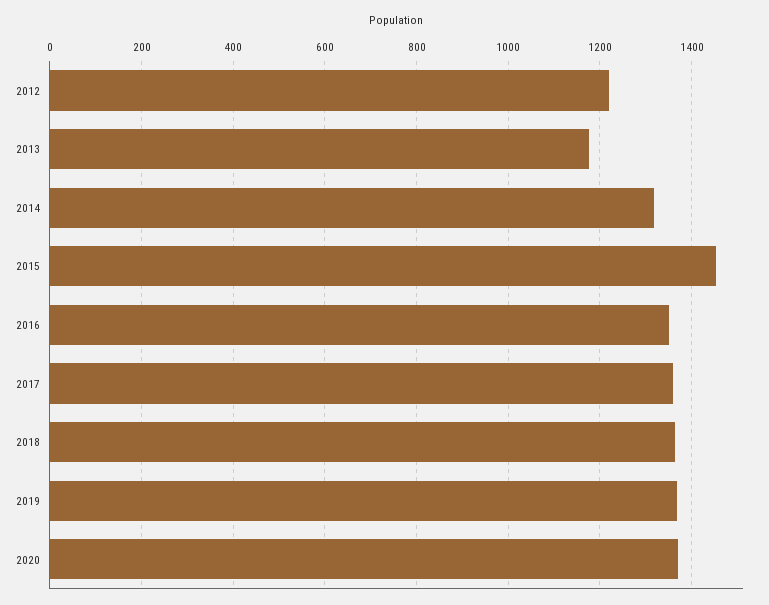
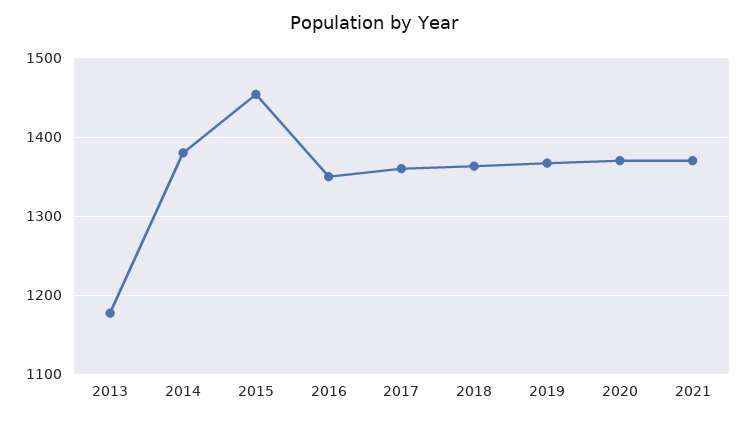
2012: 1220 -> none
2014: 1320 -> 1380
2021: none -> 1370

